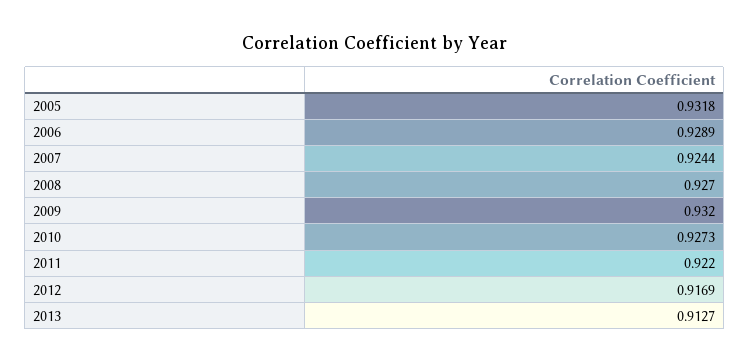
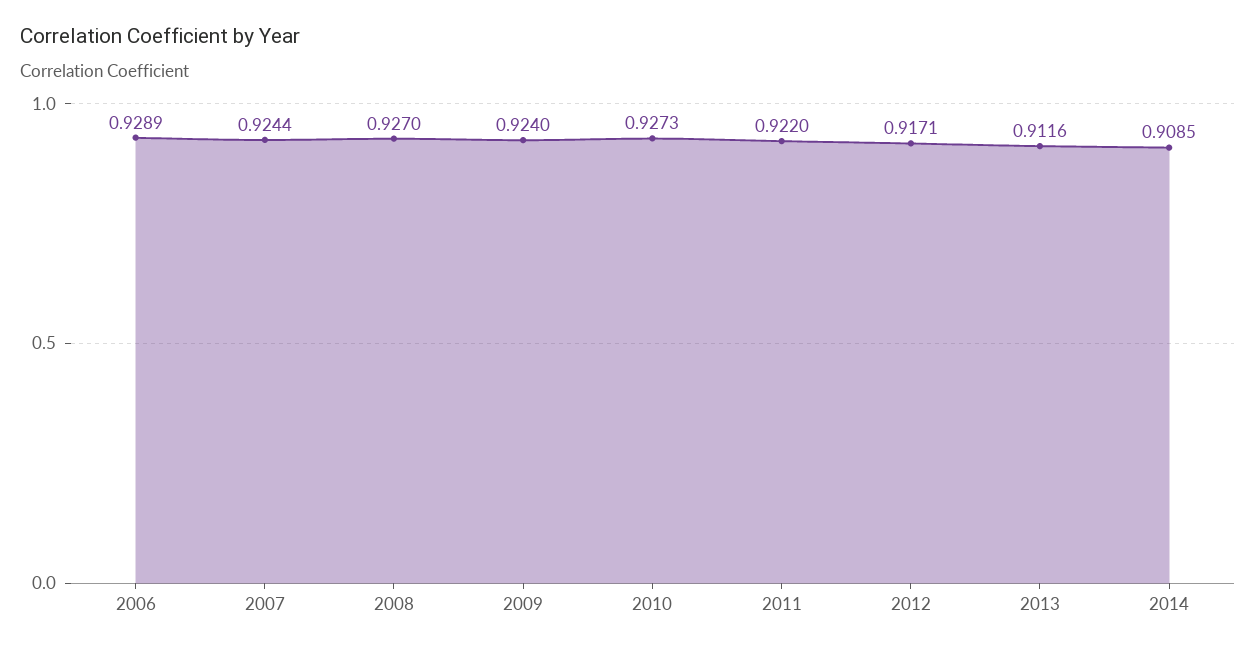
2005: 0.9318 -> none
2009: 0.932 -> 0.924
2012: 0.9169 -> 0.9171
2013: 0.9127 -> 0.9116
2014: none -> 0.9085

